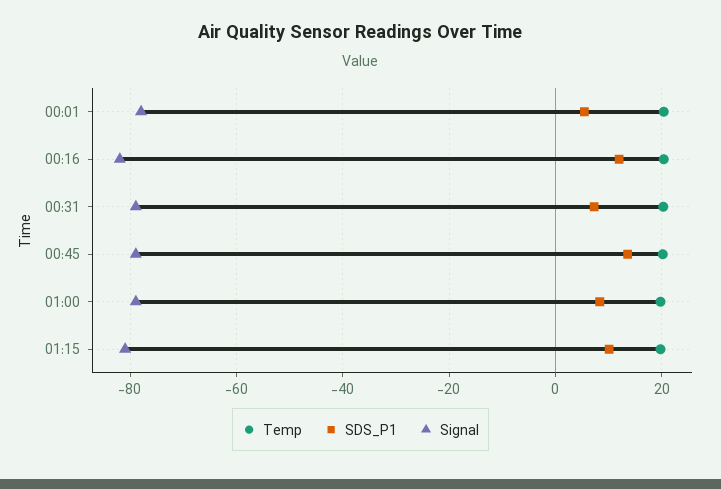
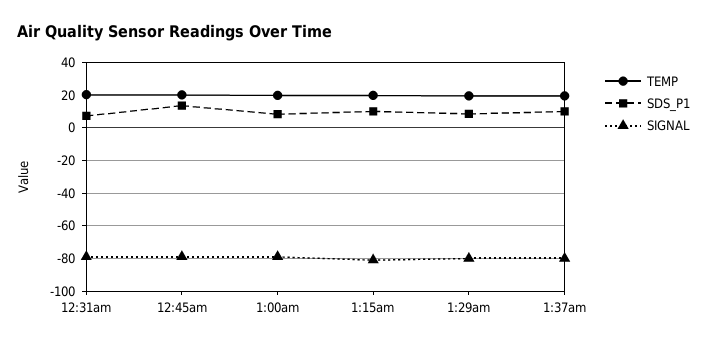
Temp, 00:01: 20 -> none
SDS_P1, 00:01: 6 -> none
Signal, 00:01: -78 -> none
Temp, 00:16: 20 -> none
SDS_P1, 00:16: 12 -> none
Signal, 00:16: -82 -> none
Temp, 1:29am: none -> 20
SDS_P1, 1:29am: none -> 10
Signal, 1:29am: none -> -80
Temp, 1:37am: none -> 20
SDS_P1, 1:37am: none -> 10
Signal, 1:37am: none -> -80

